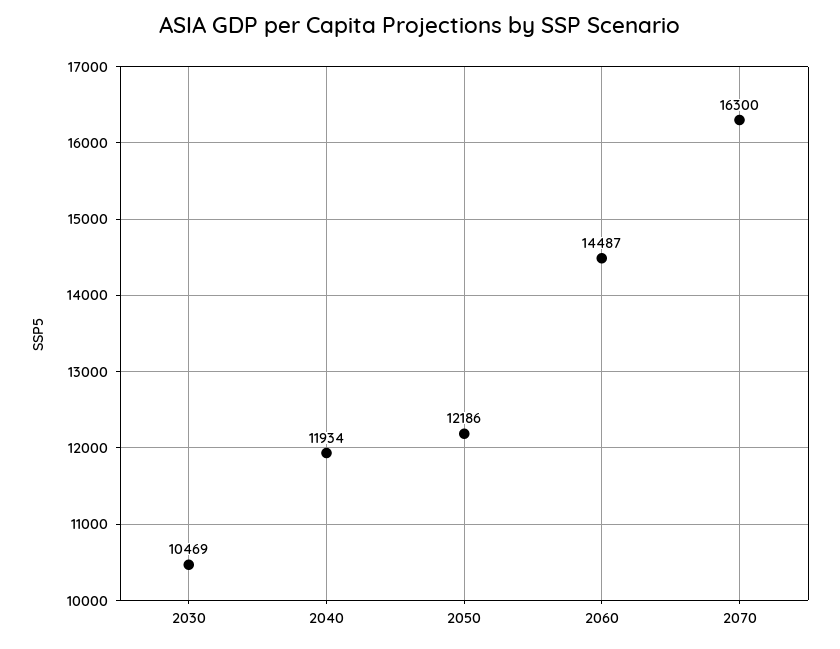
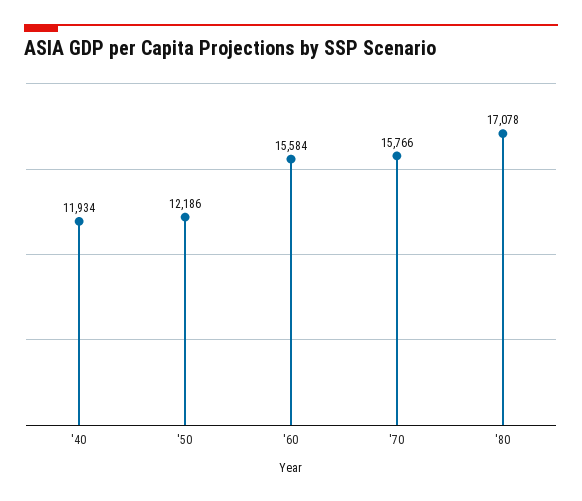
2030: 10469 -> none
2060: 14487 -> 15584
2070: 16300 -> 15766
'80: none -> 17078

